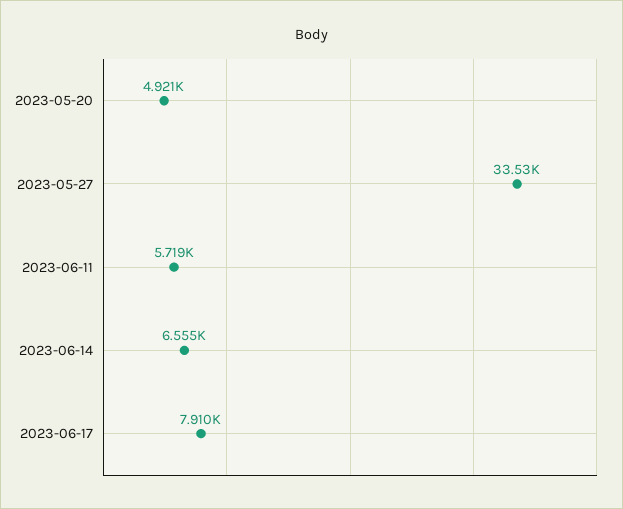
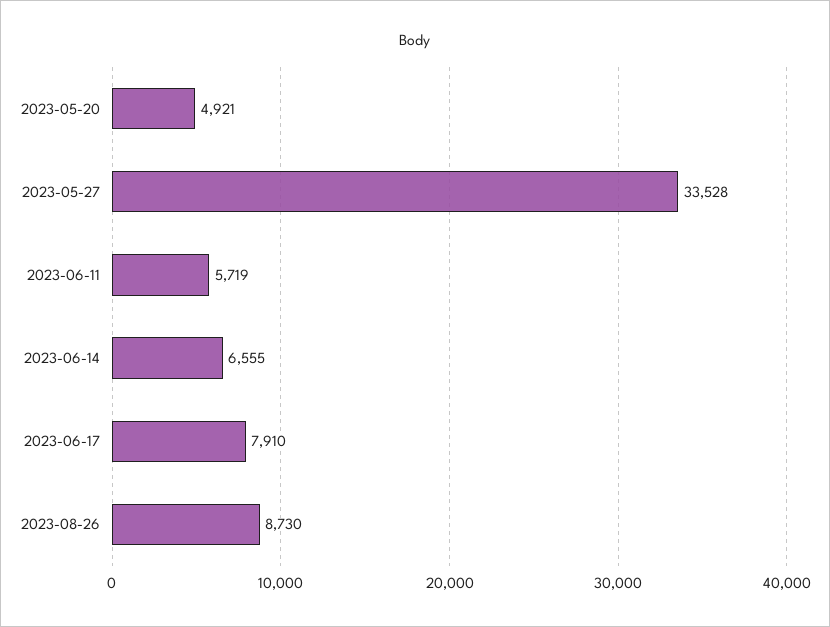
2023-08-26: none -> 8730

